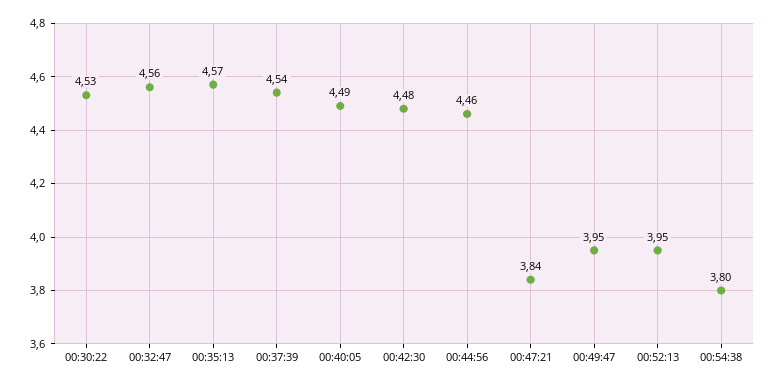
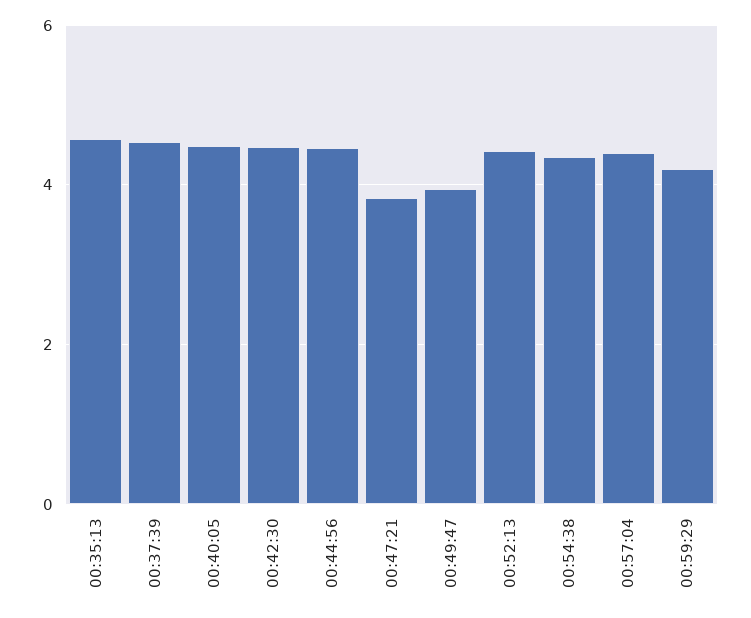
00:30:22: 4.53 -> none
00:32:47: 4.56 -> none
00:52:13: 3.95 -> 4.4
00:54:38: 3.8 -> 4.4
00:57:04: none -> 4.4
00:59:29: none -> 4.2

